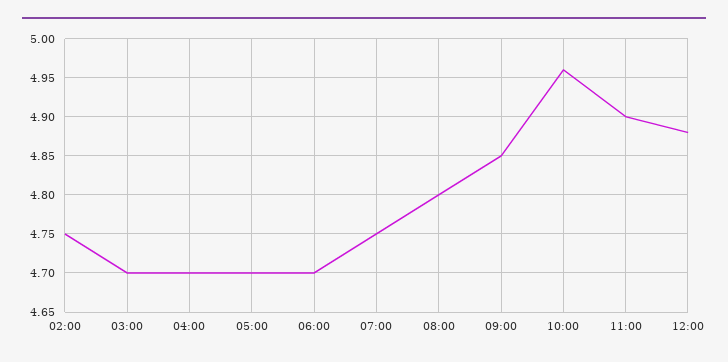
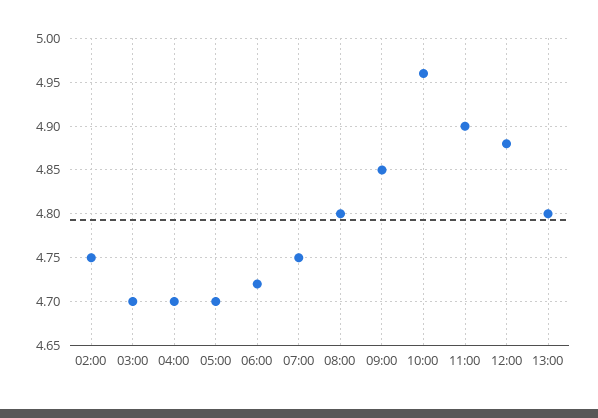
06:00: 4.7 -> 4.72
13:00: none -> 4.8

